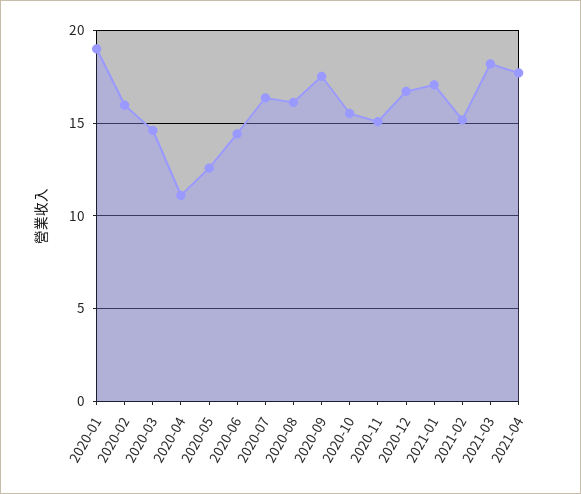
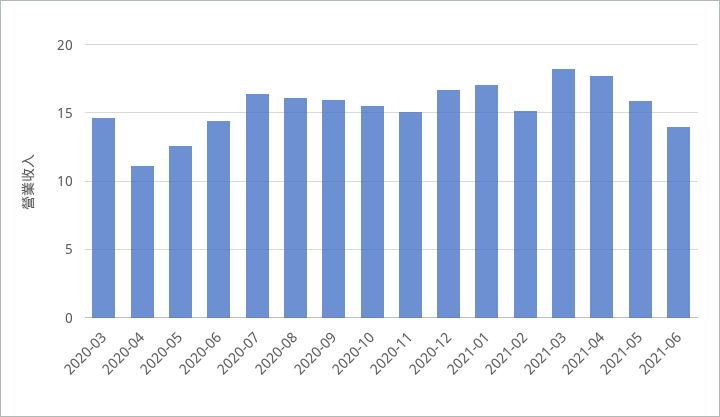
2020-01: 19 -> none
2020-02: 16 -> none
2020-09: 17.5 -> 16
2021-05: none -> 16
2021-06: none -> 14

